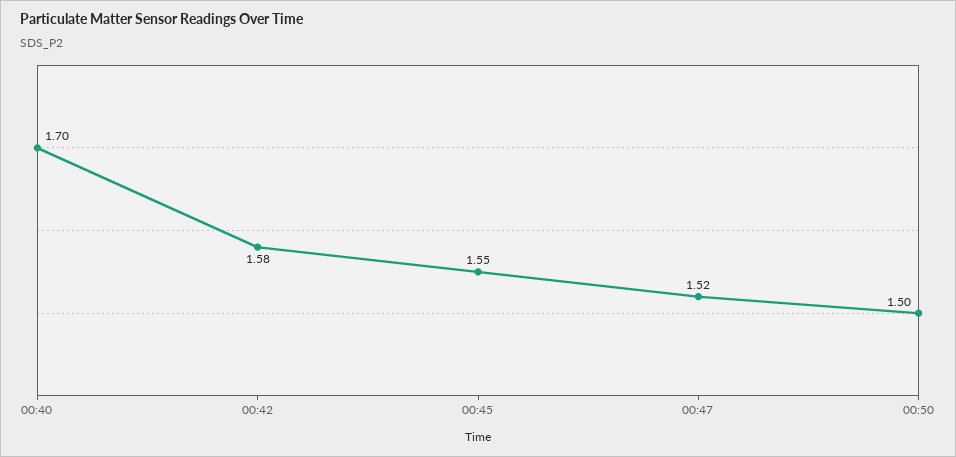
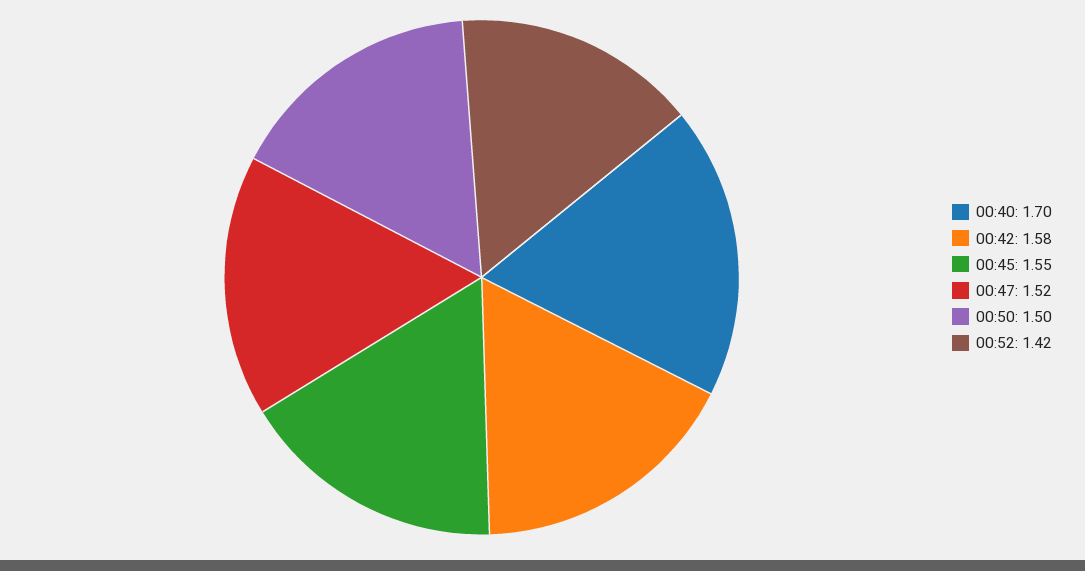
00:52: none -> 1.42

